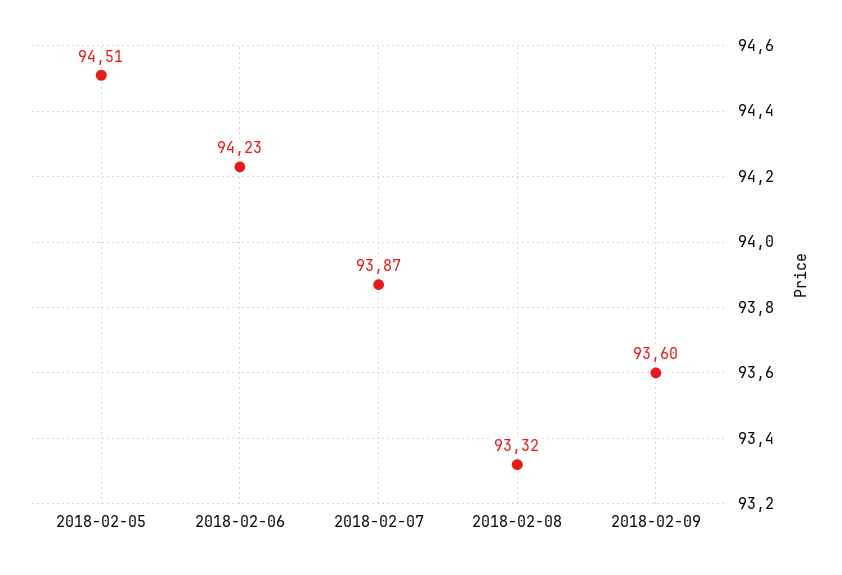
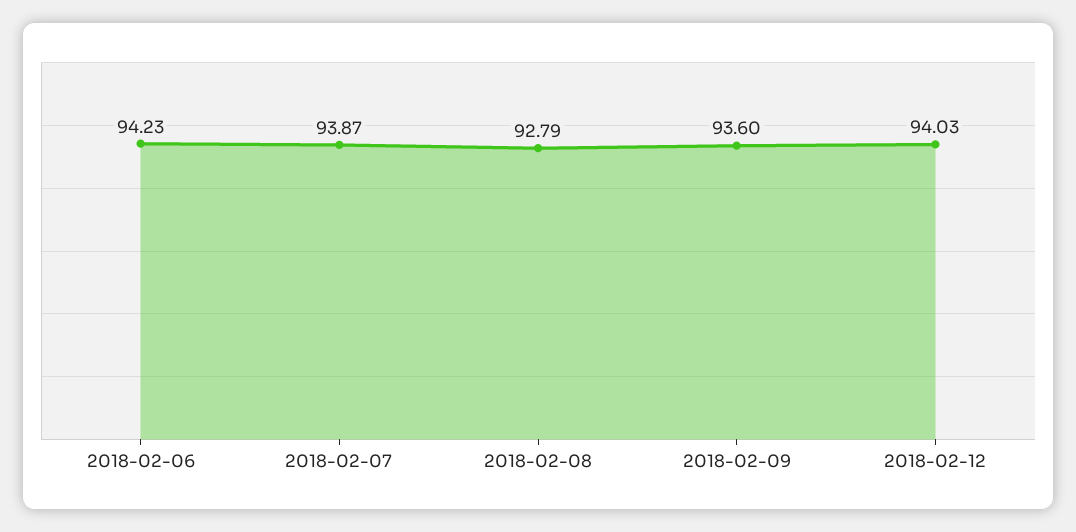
2018-02-05: 94.51 -> none
2018-02-08: 93.32 -> 92.79
2018-02-12: none -> 94.03

